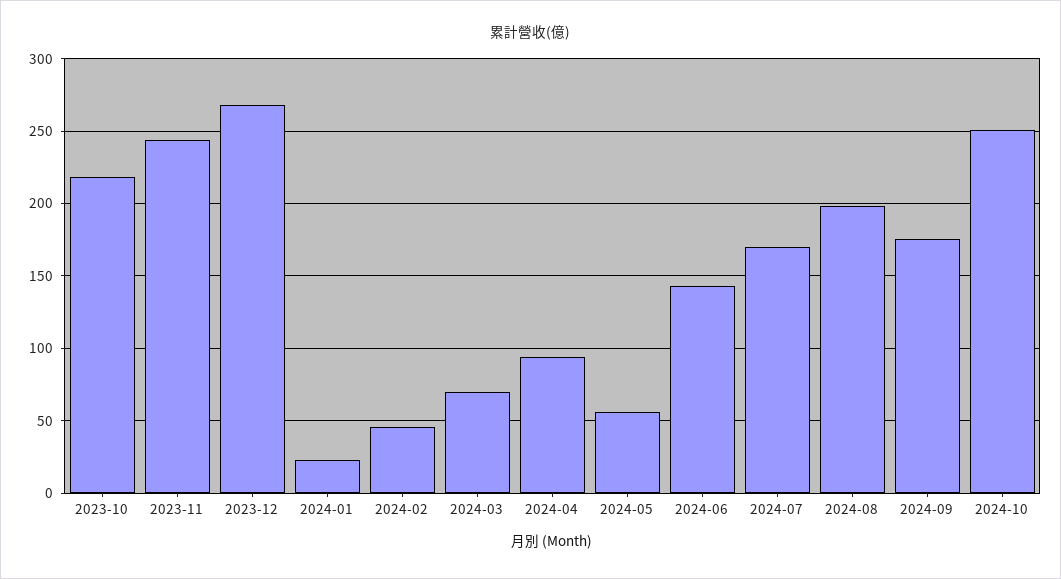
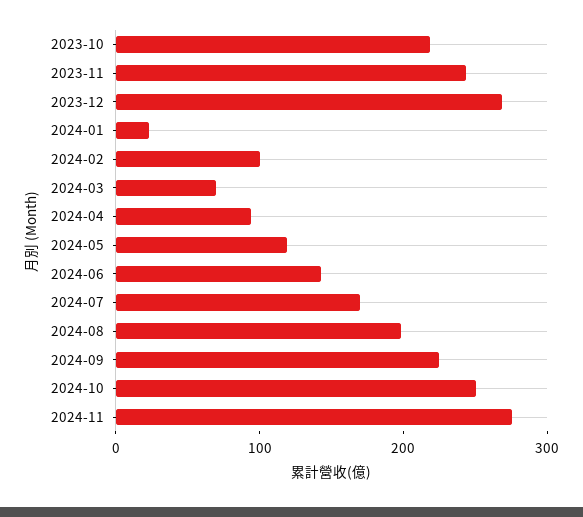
2024-02: 45 -> 100
2024-05: 55 -> 120
2024-09: 175 -> 220
2024-11: none -> 280

